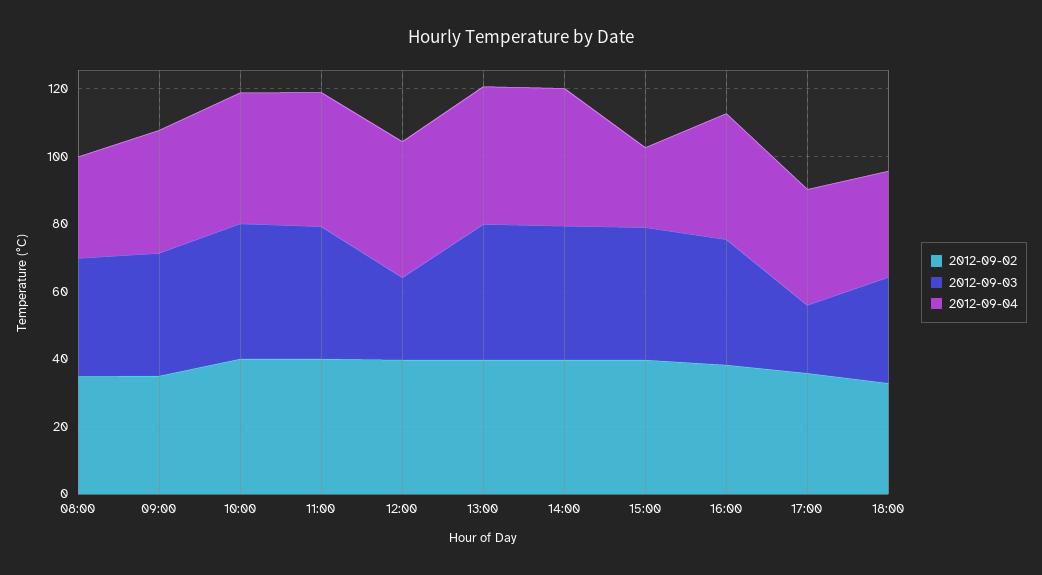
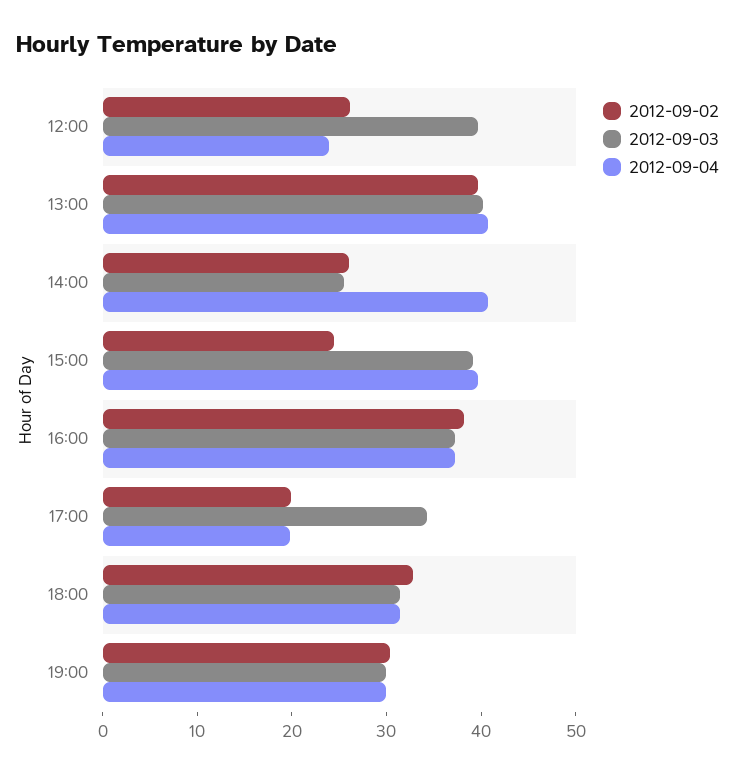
2012-09-02, 08:00: 35 -> none
2012-09-03, 08:00: 35 -> none
2012-09-04, 08:00: 30 -> none
2012-09-02, 09:00: 35 -> none
2012-09-03, 09:00: 35 -> none
2012-09-04, 09:00: 35 -> none
2012-09-02, 10:00: 40 -> none
2012-09-03, 10:00: 40 -> none
2012-09-04, 10:00: 40 -> none
2012-09-02, 11:00: 40 -> none
2012-09-03, 11:00: 40 -> none
2012-09-04, 11:00: 40 -> none
2012-09-02, 12:00: 40 -> 26
2012-09-03, 12:00: 25 -> 40
2012-09-04, 12:00: 40 -> 24
2012-09-02, 14:00: 40 -> 26
2012-09-03, 14:00: 40 -> 26
2012-09-02, 15:00: 40 -> 24
2012-09-04, 15:00: 25 -> 40
2012-09-02, 17:00: 35 -> 20
2012-09-03, 17:00: 20 -> 34
2012-09-04, 17:00: 35 -> 20
2012-09-02, 19:00: none -> 30
2012-09-03, 19:00: none -> 30
2012-09-04, 19:00: none -> 30

